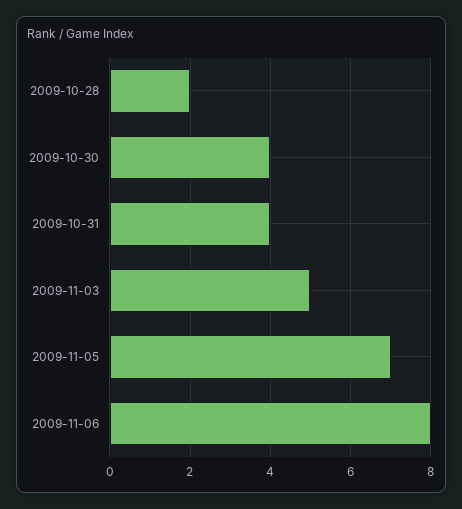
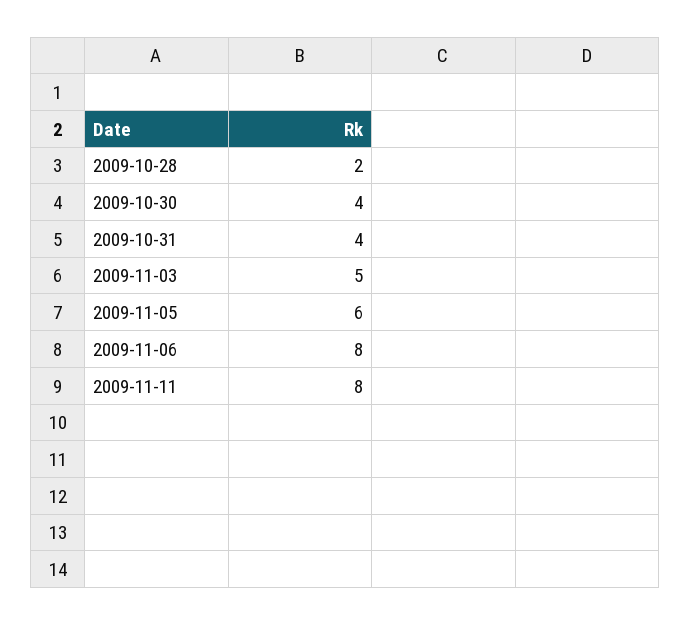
2009-11-05: 7 -> 6
2009-11-11: none -> 8

